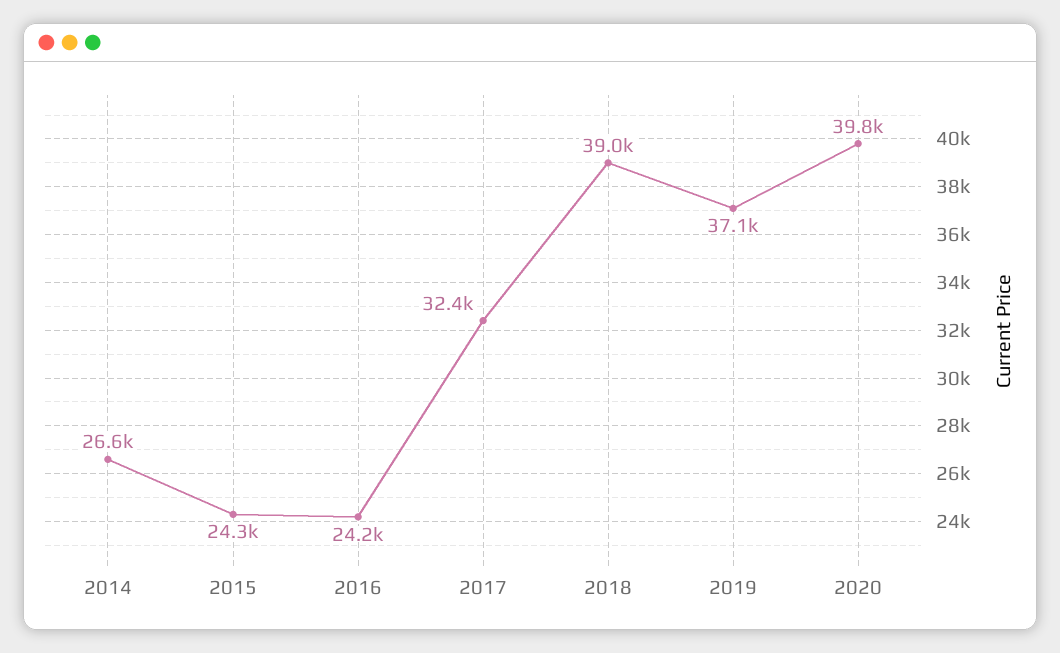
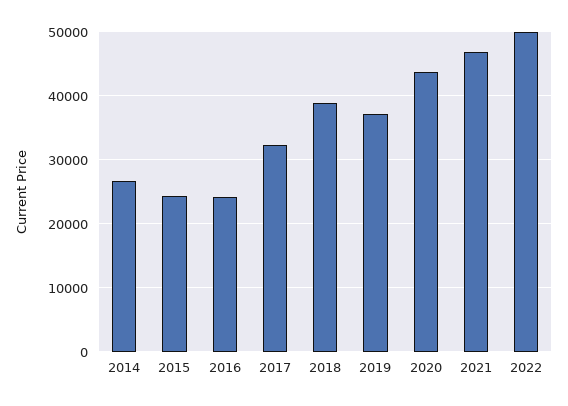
2020: 39800 -> 44000
2021: none -> 47000
2022: none -> 50000

